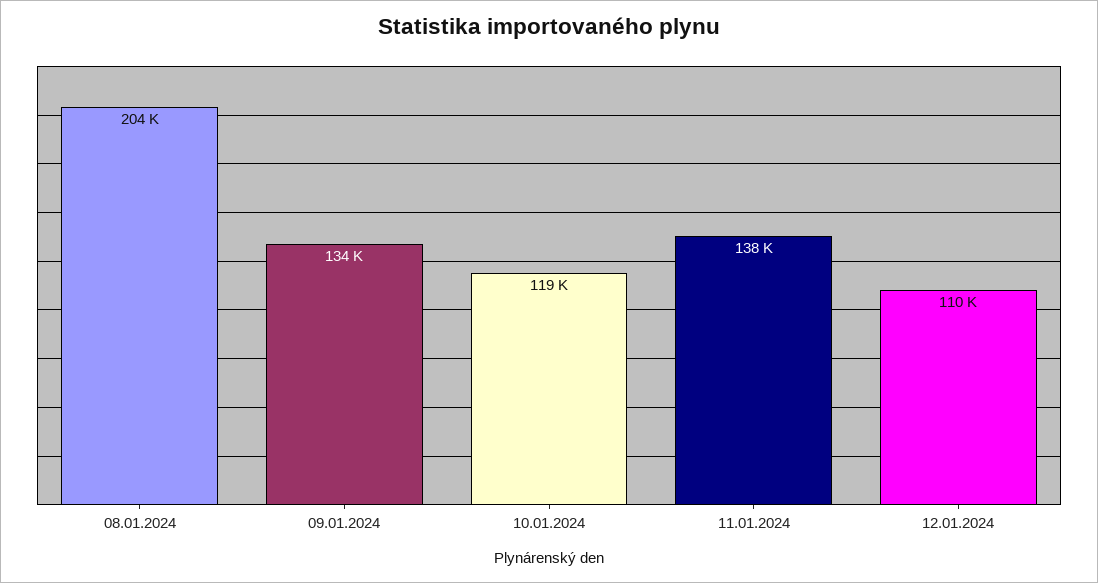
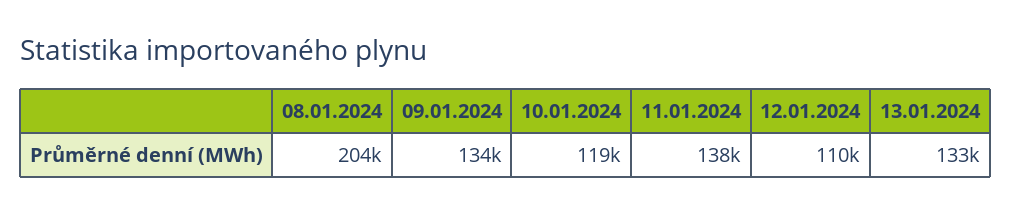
13.01.2024: none -> 133000

